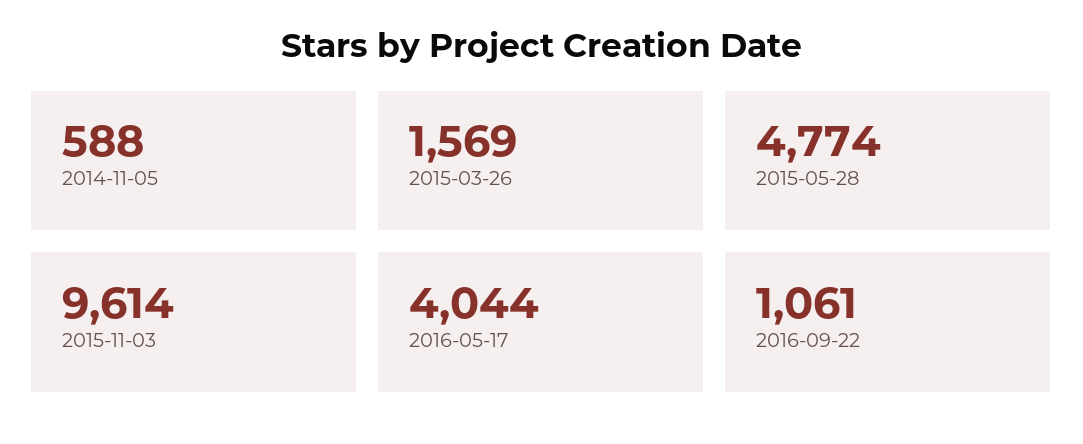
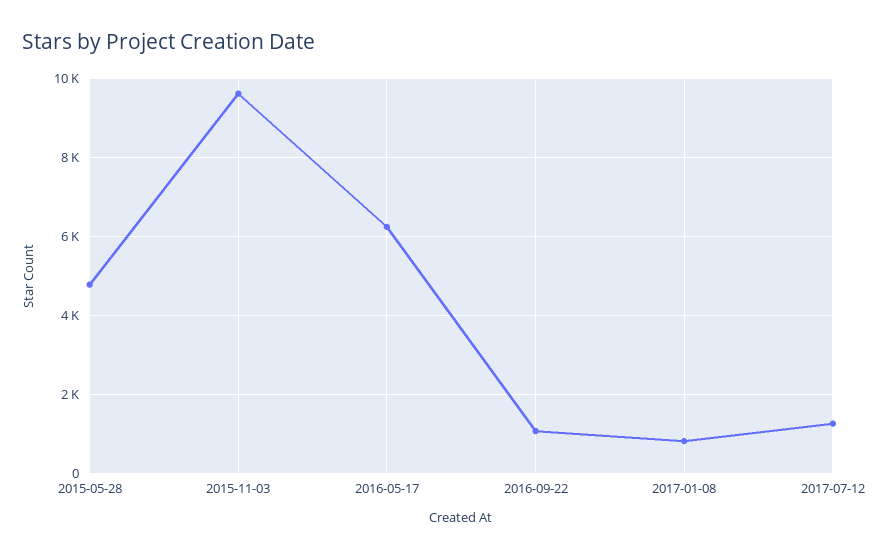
2014-11-05: 588 -> none
2015-03-26: 1569 -> none
2016-05-17: 4044 -> 6200
2017-01-08: none -> 800
2017-07-12: none -> 1200

